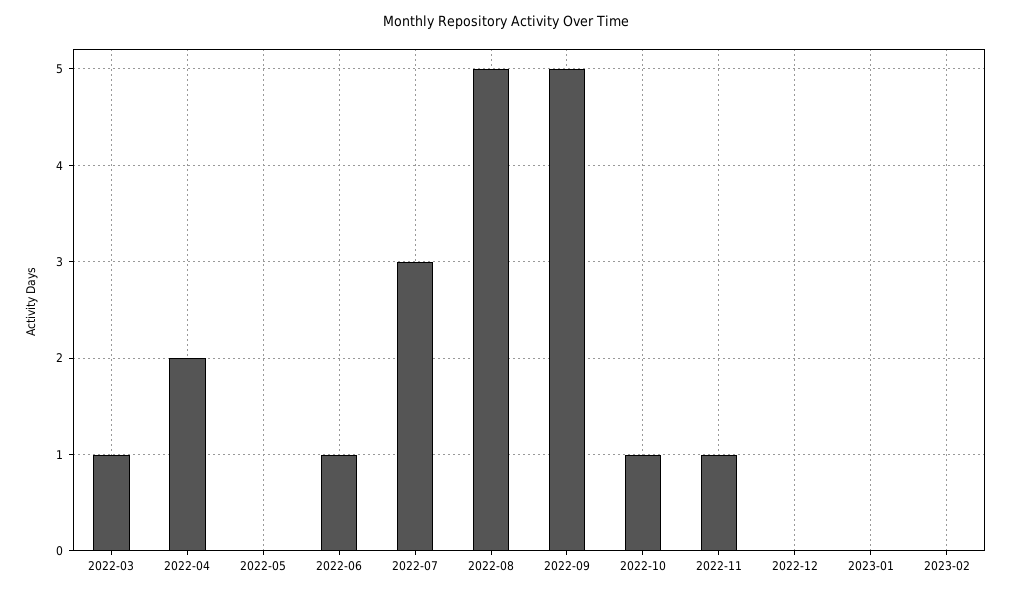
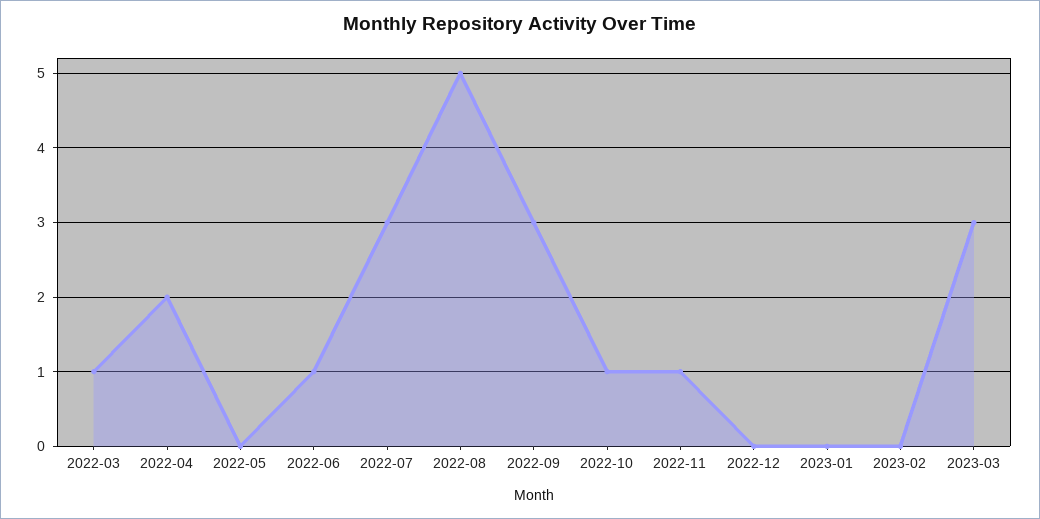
2022-09: 5 -> 3
2023-03: none -> 3

